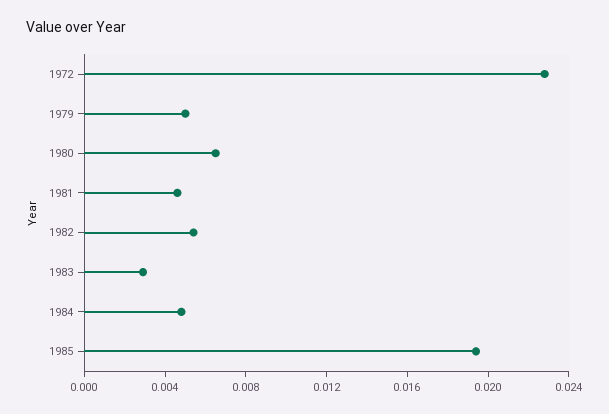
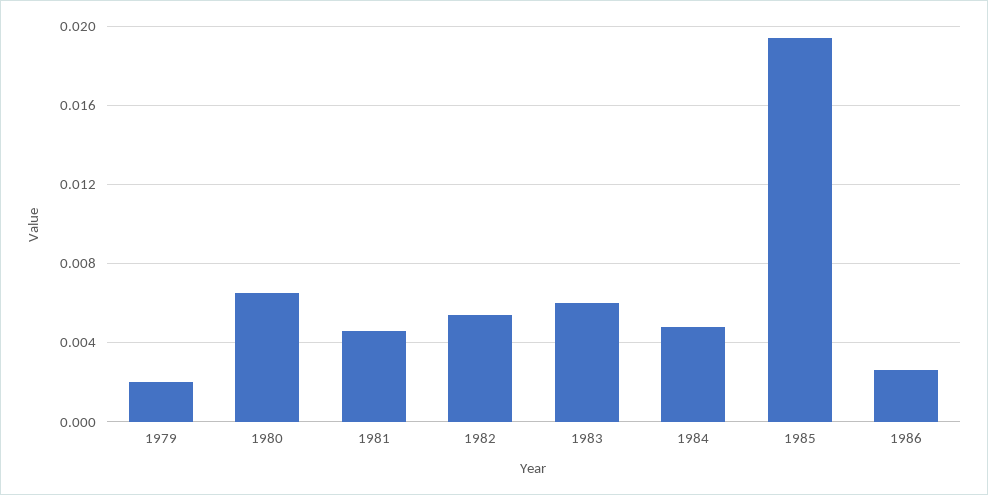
1972: 0.023 -> none
1979: 0.005 -> 0.002
1983: 0.003 -> 0.006
1986: none -> 0.0025

